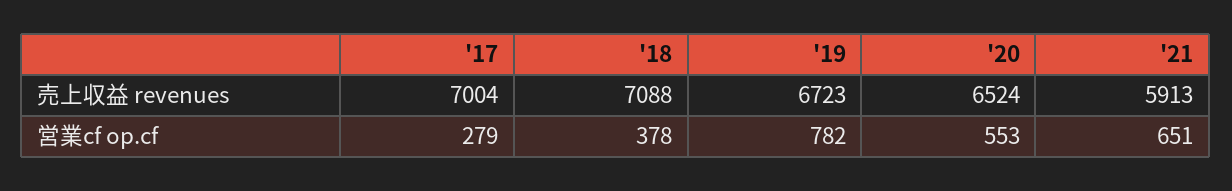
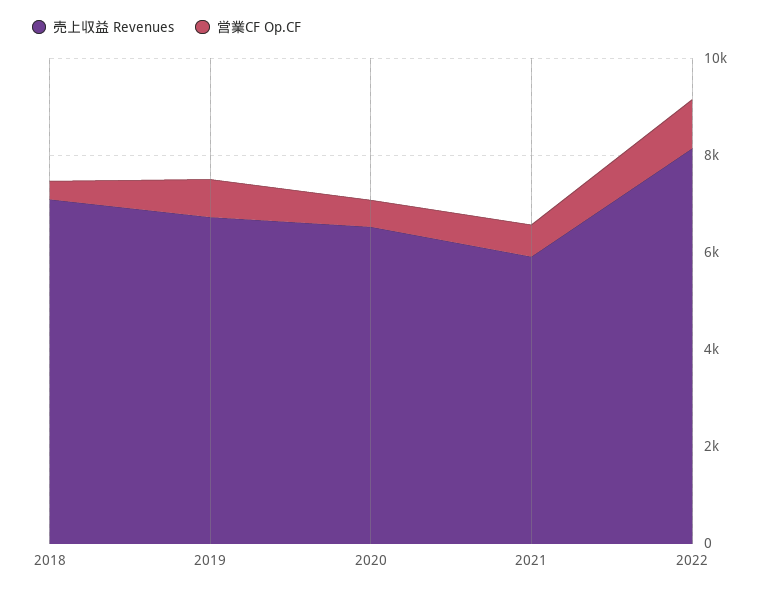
売上収益 revenues, '17: 7004 -> none
営業cf op.cf, '17: 279 -> none
売上収益 revenues, 2022: none -> 8000
営業cf op.cf, 2022: none -> 1000

